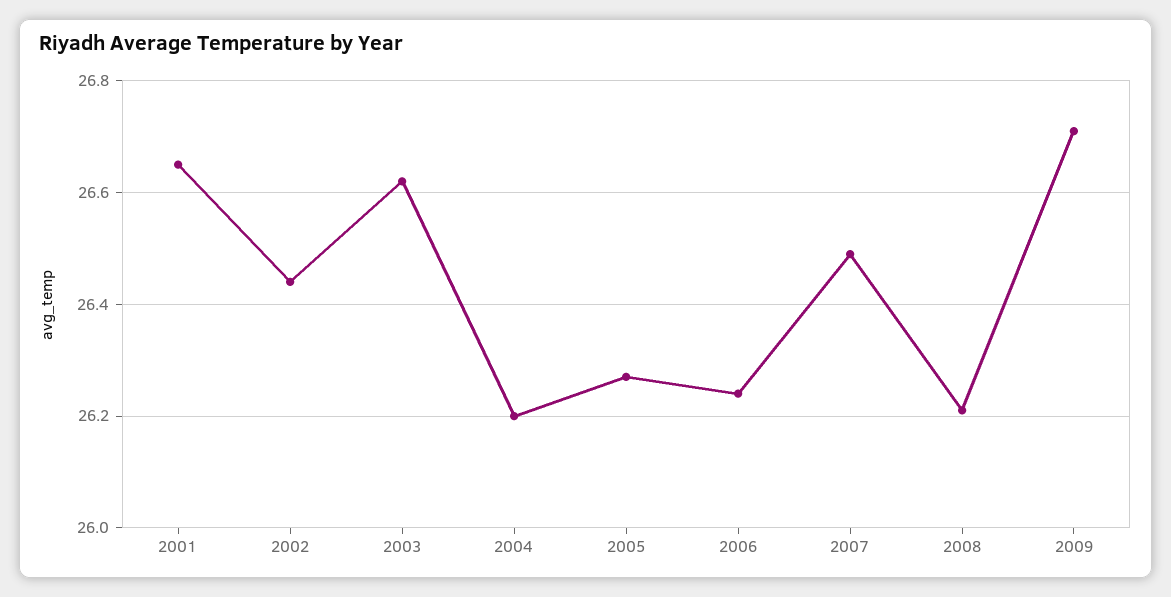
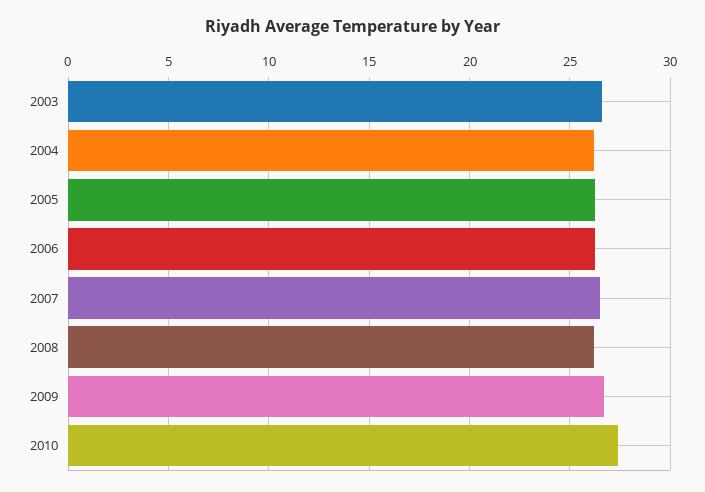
2001: 26.65 -> none
2002: 26.45 -> none
2010: none -> 27.5

